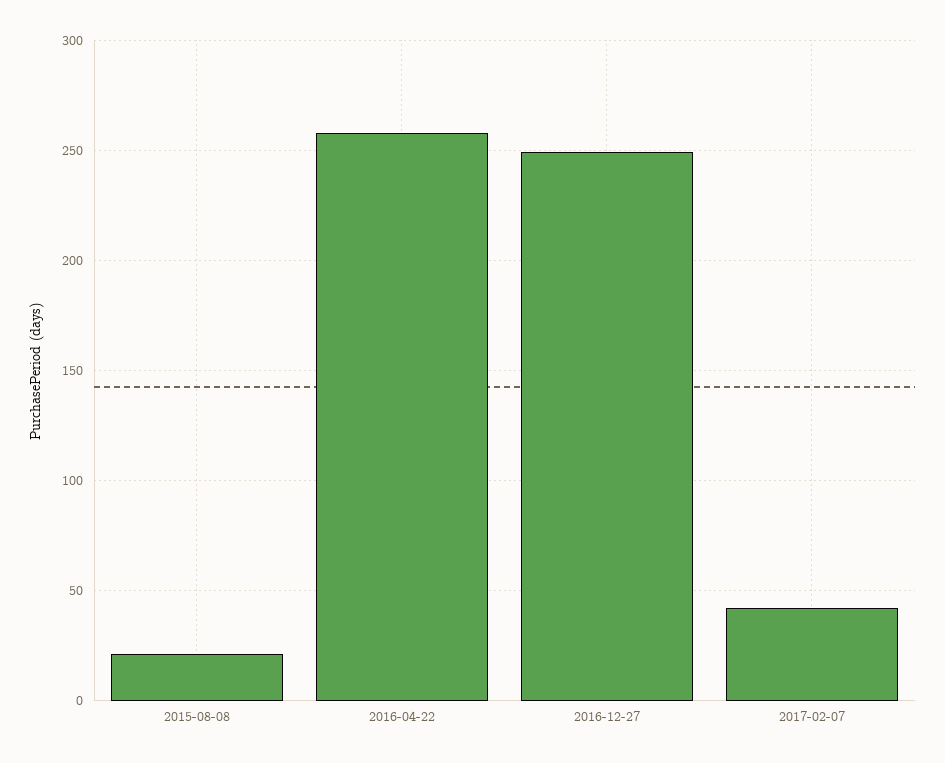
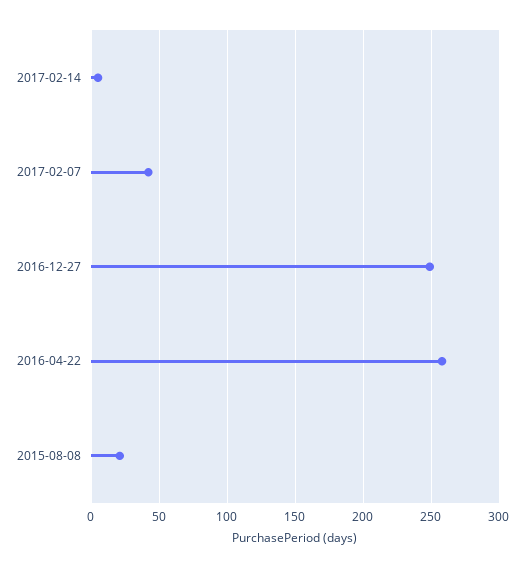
2017-02-14: none -> 5

